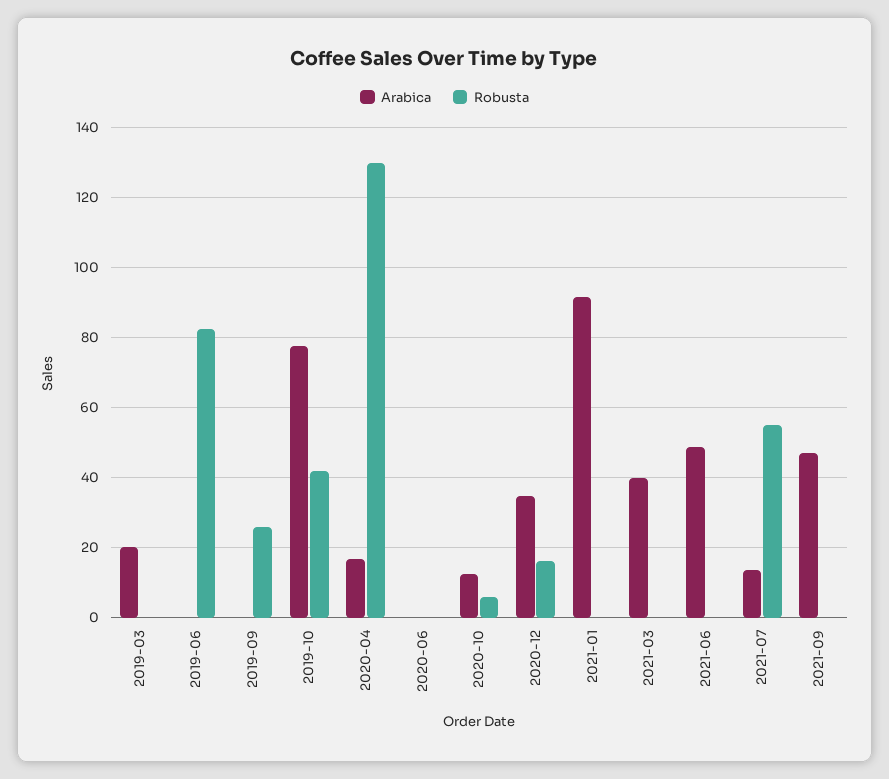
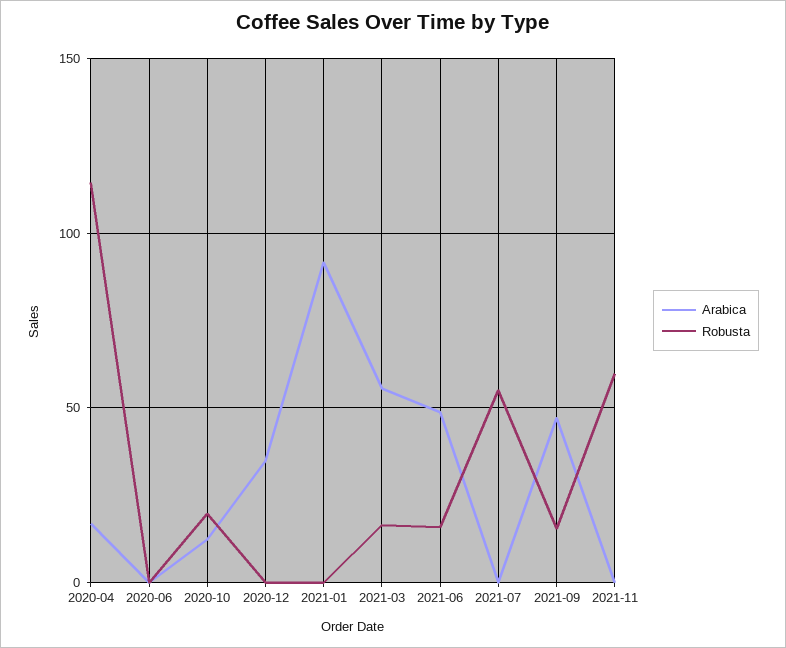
Arabica, 2019-03: 20 -> none
Robusta, 2019-03: 0 -> none
Arabica, 2019-06: 0 -> none
Robusta, 2019-06: 82 -> none
Arabica, 2019-09: 0 -> none
Robusta, 2019-09: 26 -> none
Arabica, 2019-10: 78 -> none
Robusta, 2019-10: 42 -> none
Robusta, 2020-04: 130 -> 115
Robusta, 2020-10: 6 -> 20
Robusta, 2020-12: 16 -> 0
Arabica, 2021-03: 40 -> 55
Robusta, 2021-03: 0 -> 15
Robusta, 2021-06: 0 -> 15
Arabica, 2021-07: 14 -> 0
Robusta, 2021-09: 0 -> 15
Arabica, 2021-11: none -> 0
Robusta, 2021-11: none -> 60

